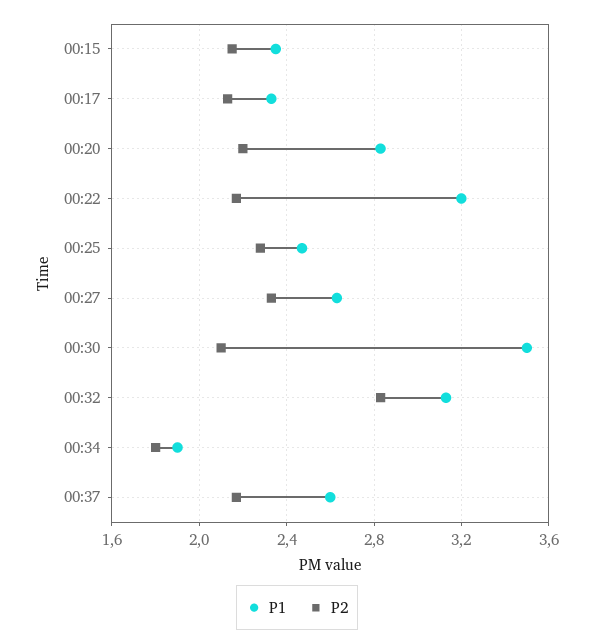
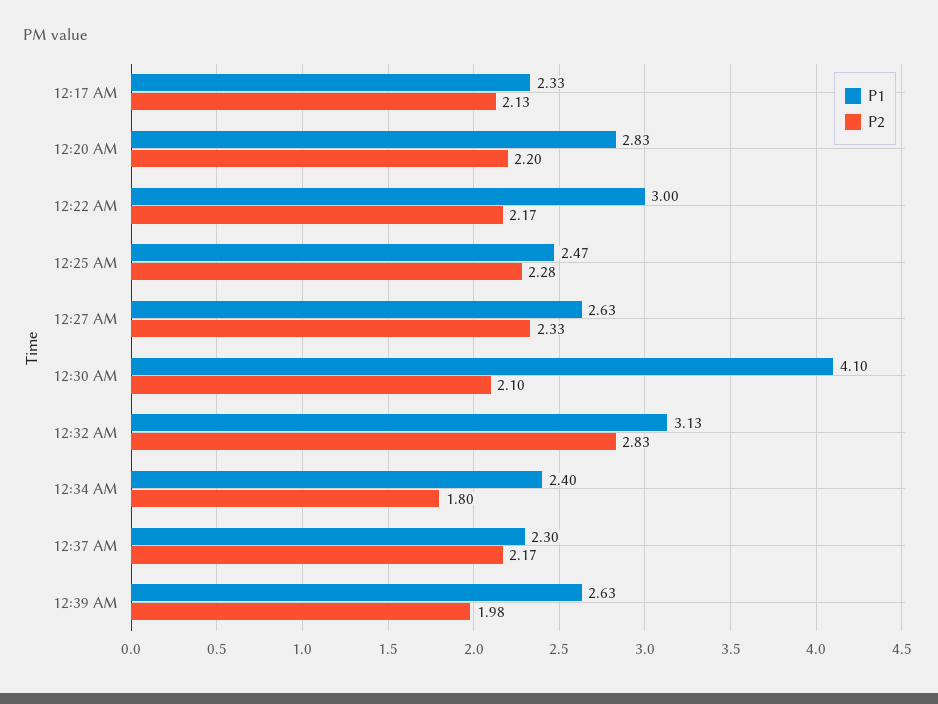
P1, 00:15: 2.35 -> none
P2, 00:15: 2.15 -> none
P1, 00:22: 3.2 -> 3
P1, 00:30: 3.5 -> 4.1
P1, 00:34: 1.9 -> 2.4
P1, 00:37: 2.6 -> 2.3
P1, 12:39 AM: none -> 2.63
P2, 12:39 AM: none -> 1.98

